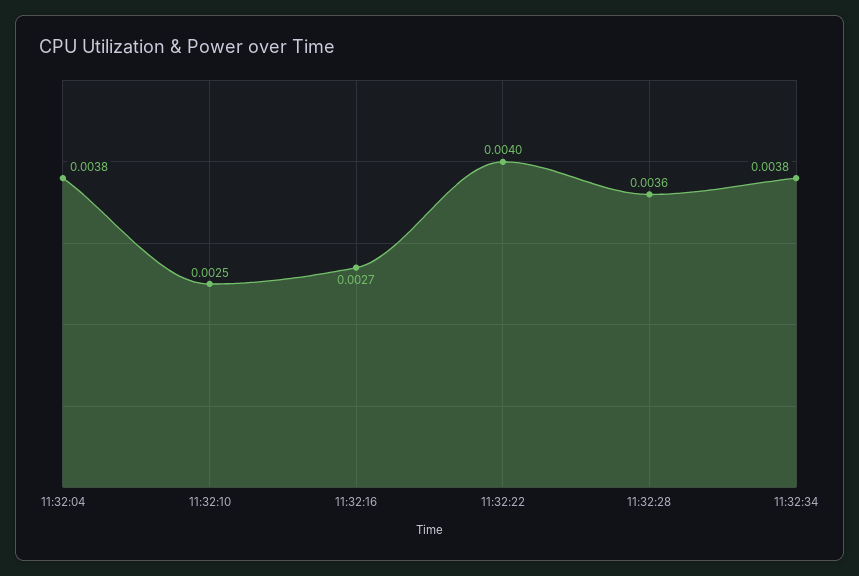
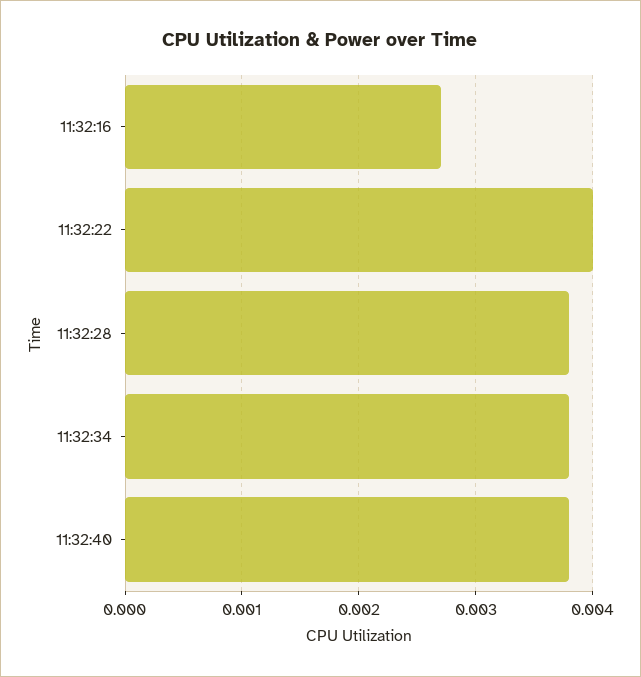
11:32:04: 0.0038 -> none
11:32:10: 0.0025 -> none
11:32:28: 0.0036 -> 0.0038
11:32:40: none -> 0.0038

